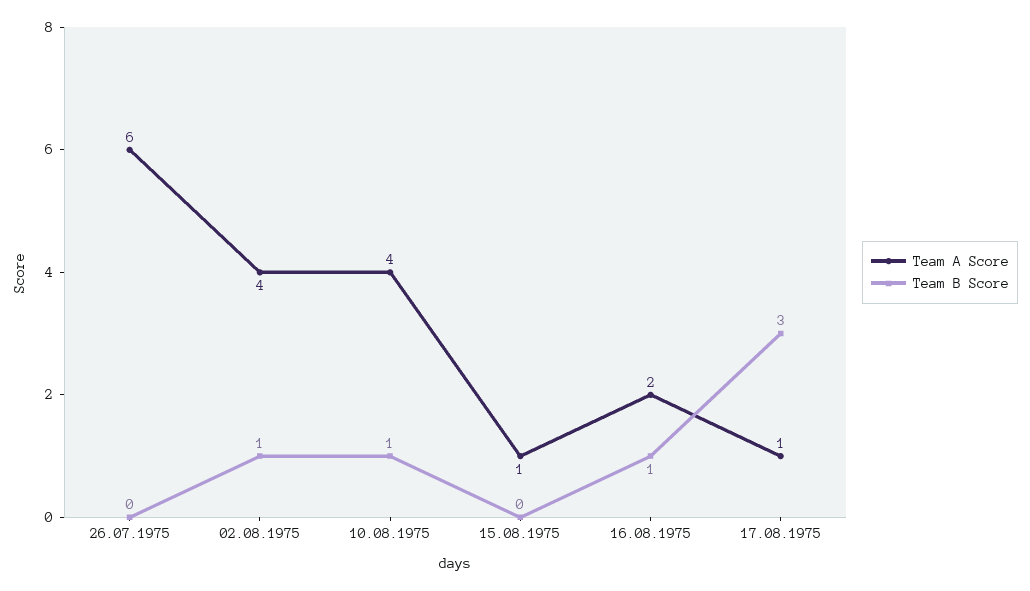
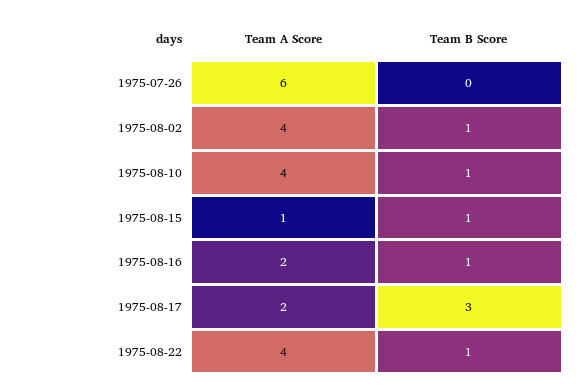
Team B Score, 15.08.1975: 0 -> 1
Team A Score, 17.08.1975: 1 -> 2
Team A Score, 1975-08-22: none -> 4
Team B Score, 1975-08-22: none -> 1

